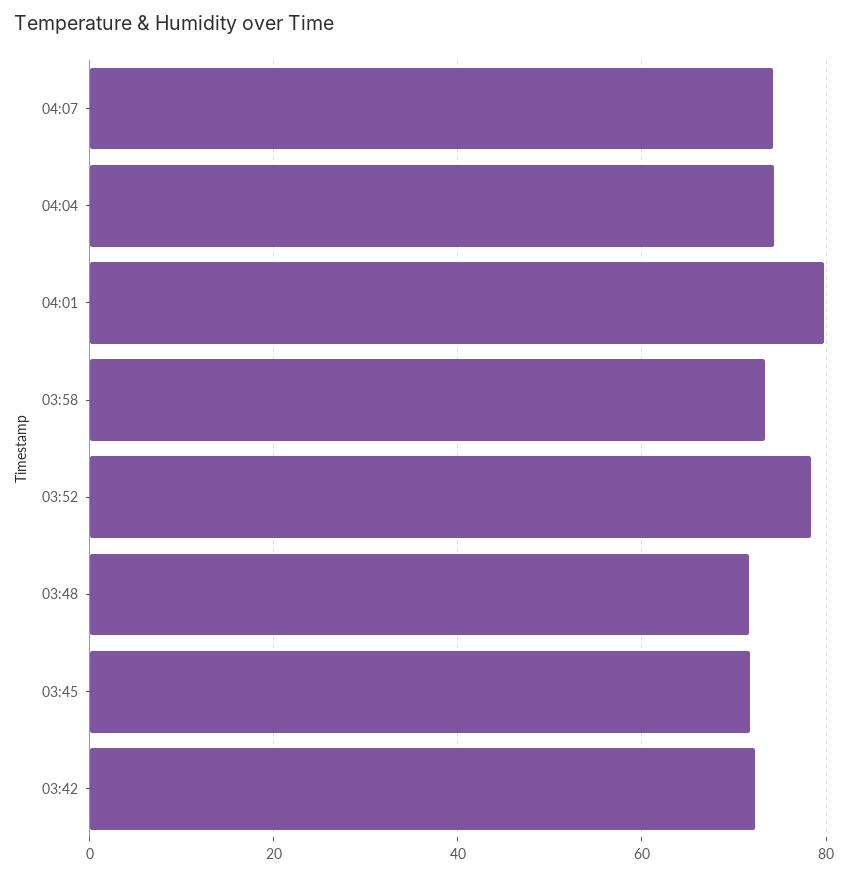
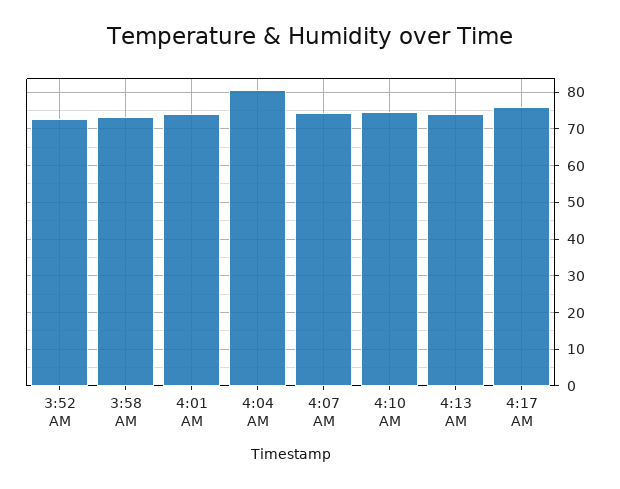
04:04: 74 -> 80
04:01: 80 -> 74
03:52: 78 -> 72
03:48: 72 -> none
03:45: 72 -> none
03:42: 72 -> none
4:10 AM: none -> 74
4:13 AM: none -> 74
4:17 AM: none -> 76

